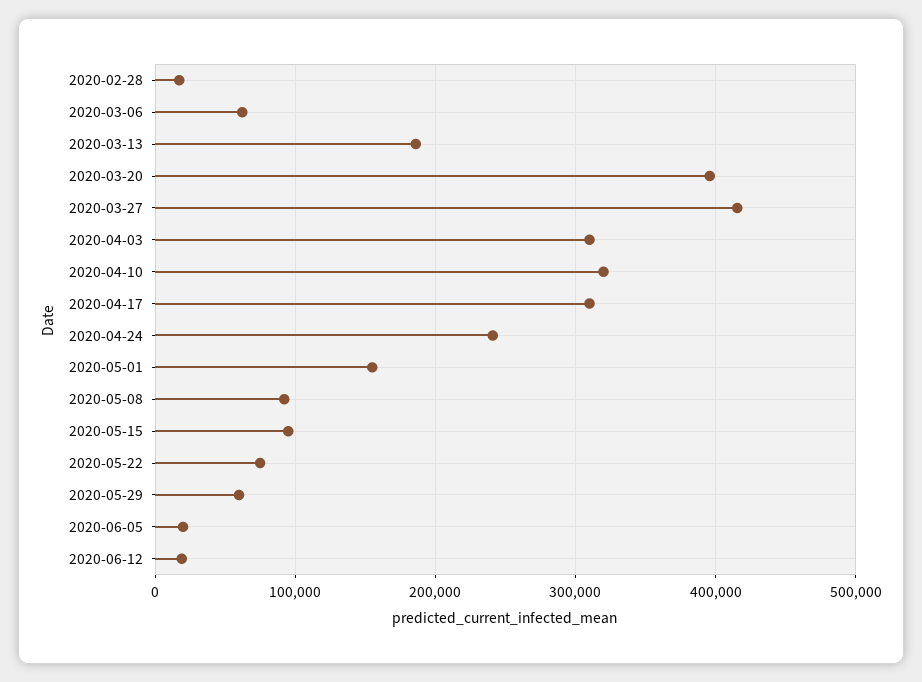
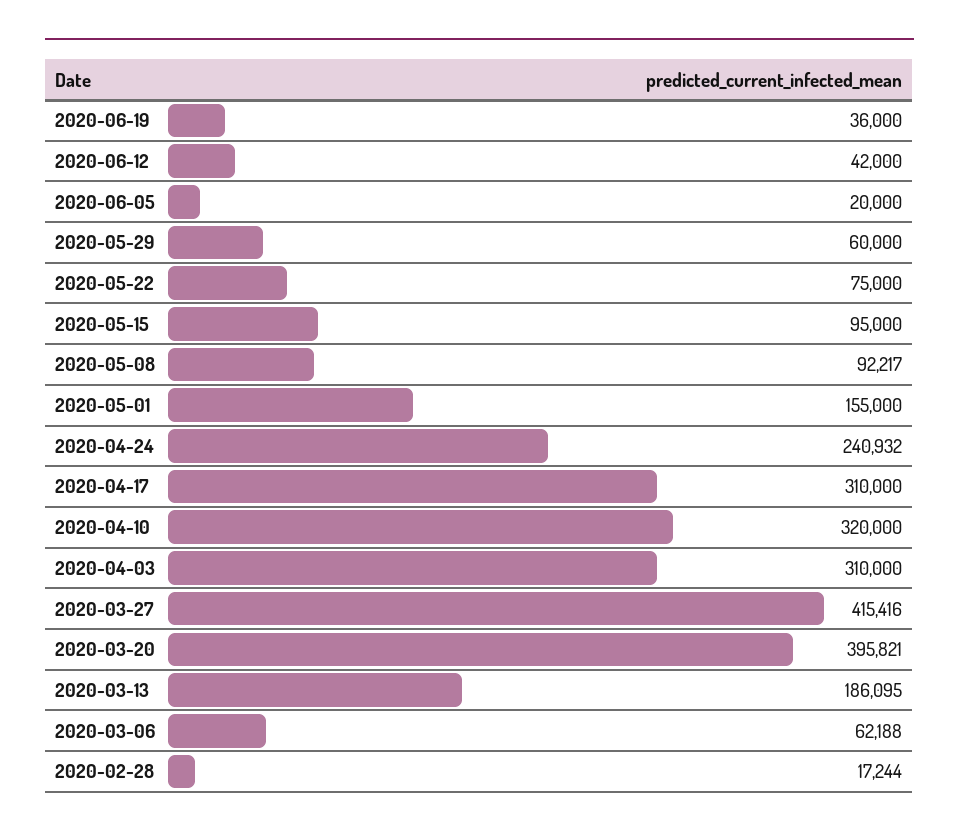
2020-06-12: 20000 -> 42000
2020-06-19: none -> 36000

